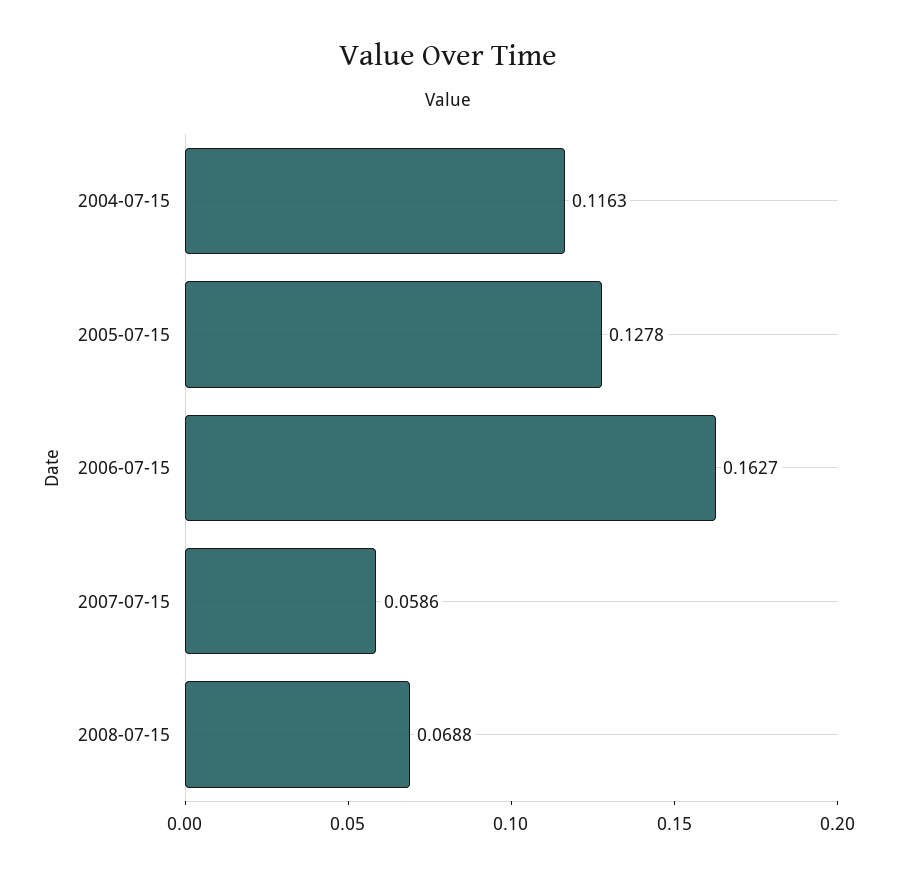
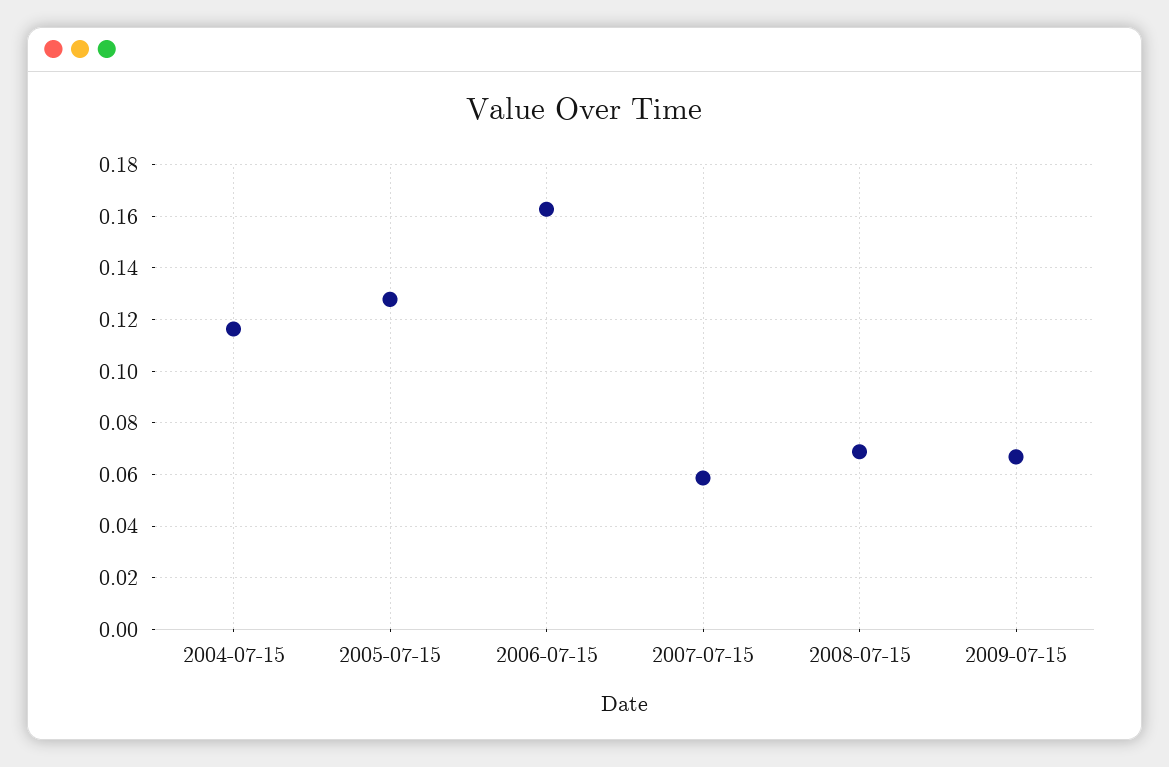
2009-07-15: none -> 0.0675

